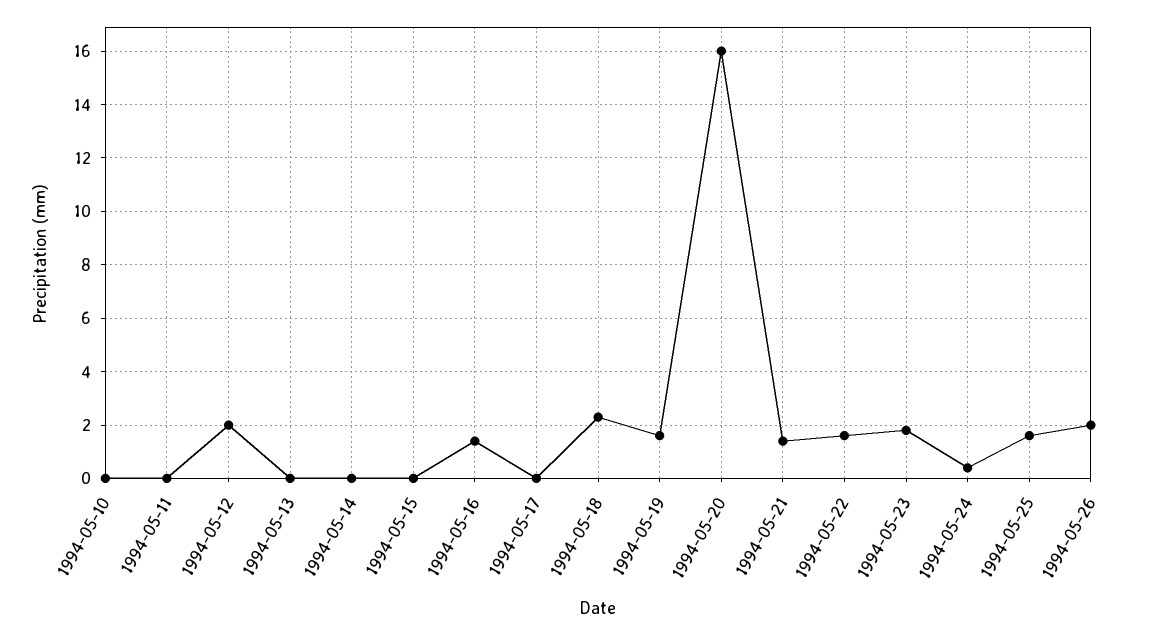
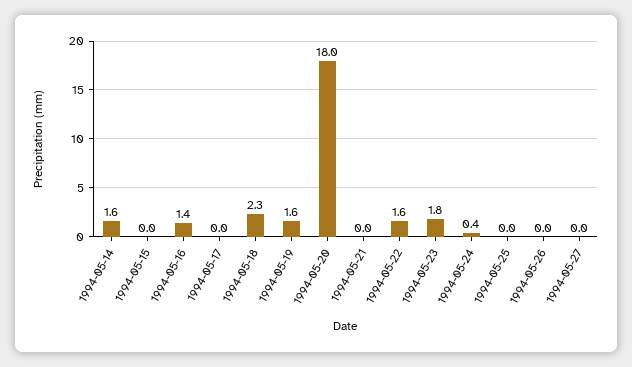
1994-05-10: 0 -> none
1994-05-11: 0 -> none
1994-05-12: 2 -> none
1994-05-13: 0 -> none
1994-05-14: 0 -> 1.6
1994-05-20: 16 -> 18
1994-05-21: 1.5 -> 0
1994-05-25: 1.5 -> 0
1994-05-26: 2 -> 0
1994-05-27: none -> 0

